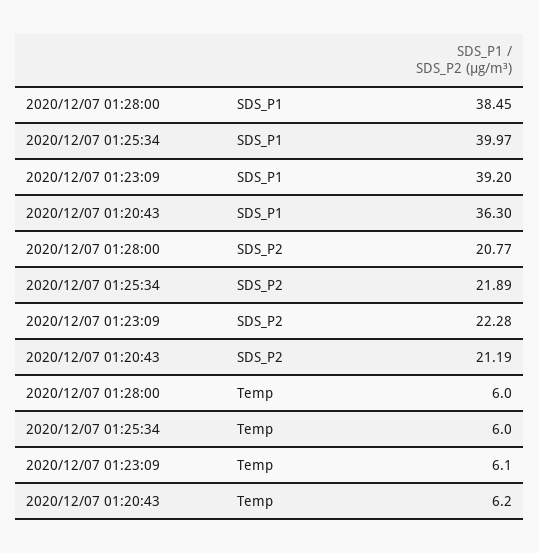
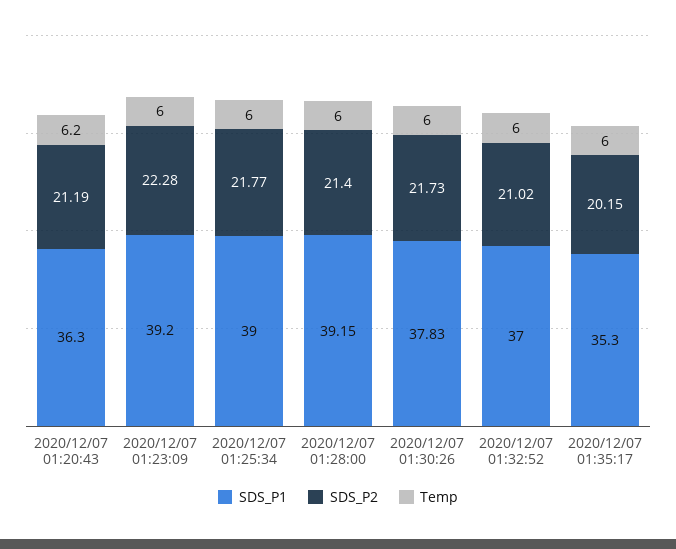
SDS_P1, 2020/12/07 01:28:00: 38.45 -> 39.15
SDS_P1, 2020/12/07 01:25:34: 39.97 -> 39
SDS_P2, 2020/12/07 01:28:00: 20.77 -> 21.4
SDS_P2, 2020/12/07 01:25:34: 21.89 -> 21.77
Temp, 2020/12/07 01:23:09: 6.1 -> 6
SDS_P1, 2020/12/07 01:30:26: none -> 37.83
SDS_P2, 2020/12/07 01:30:26: none -> 21.73
Temp, 2020/12/07 01:30:26: none -> 6
SDS_P1, 2020/12/07 01:32:52: none -> 37
SDS_P2, 2020/12/07 01:32:52: none -> 21.02
Temp, 2020/12/07 01:32:52: none -> 6
SDS_P1, 2020/12/07 01:35:17: none -> 35.3
SDS_P2, 2020/12/07 01:35:17: none -> 20.15
Temp, 2020/12/07 01:35:17: none -> 6

